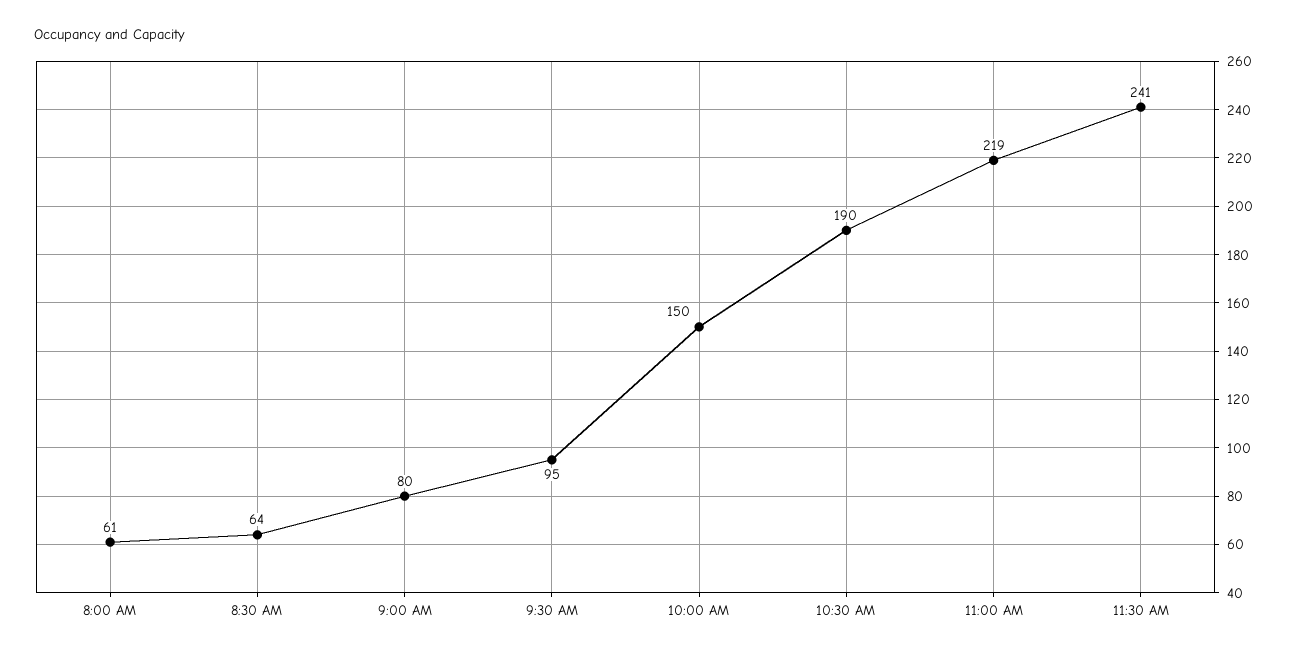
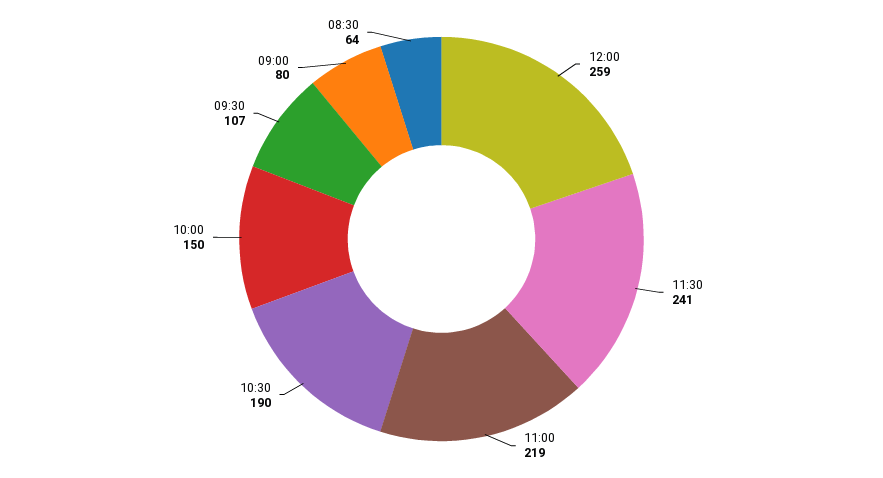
8:00 AM: 61 -> none
9:30 AM: 95 -> 107
12:00: none -> 259

